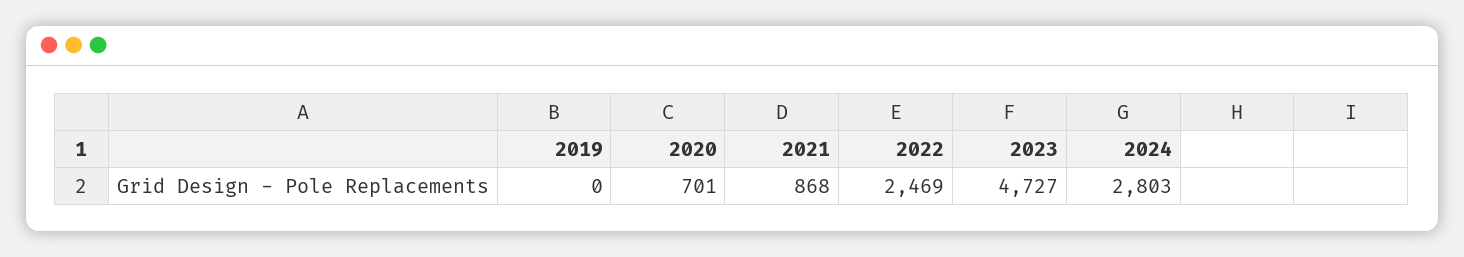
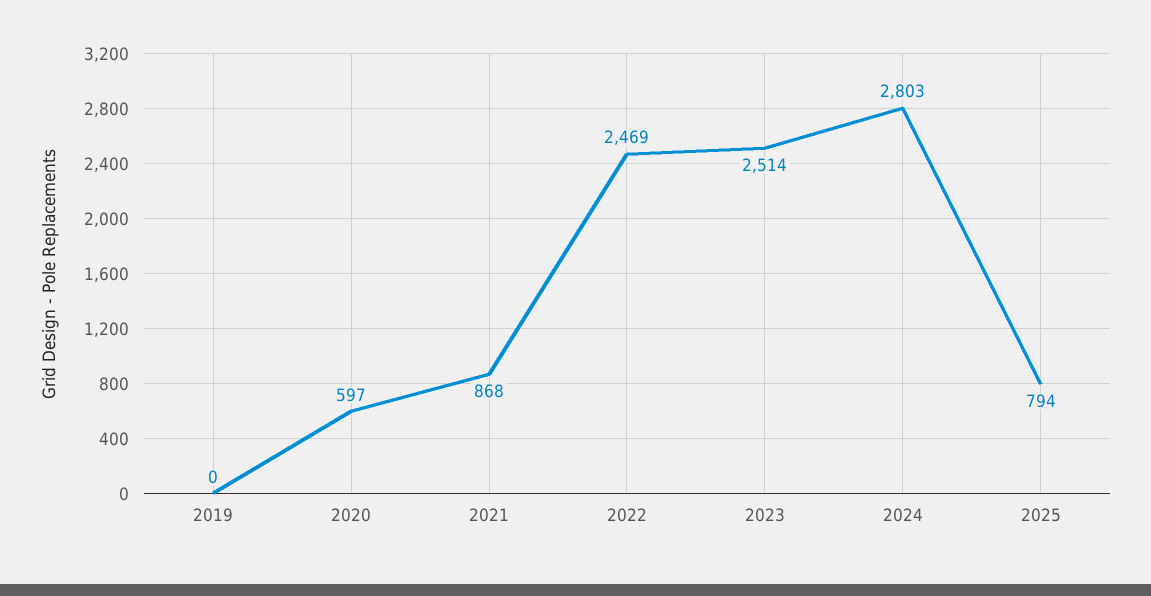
2020: 701 -> 597
2023: 4727 -> 2514
2025: none -> 794

